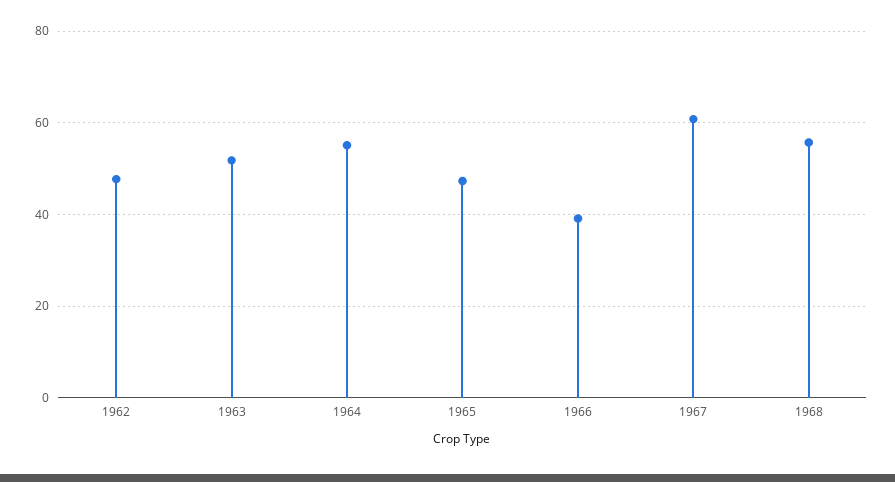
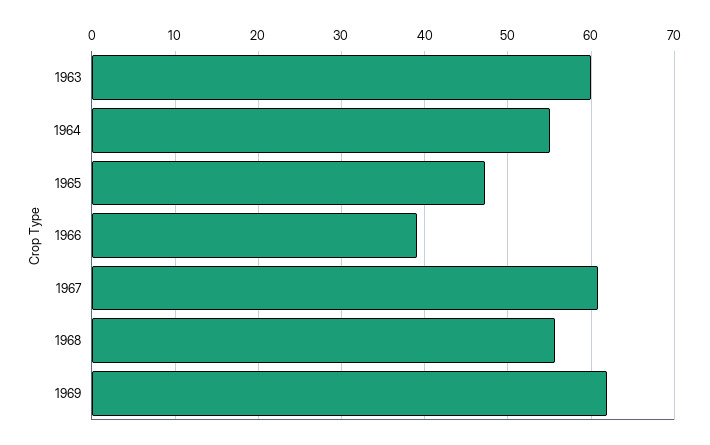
1962: 48 -> none
1963: 52 -> 60
1969: none -> 62

